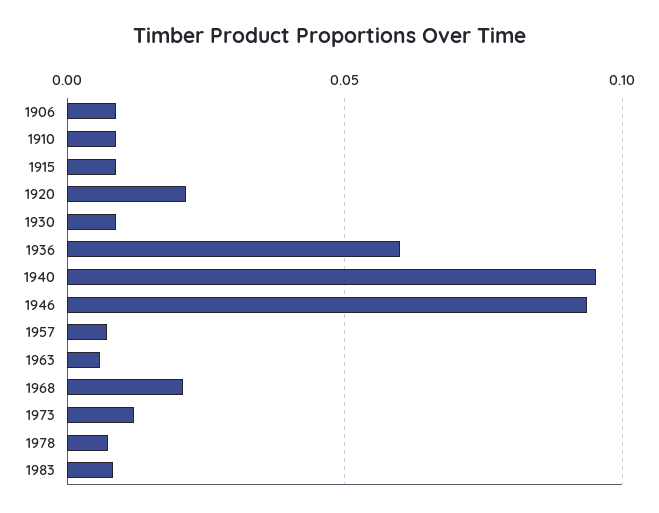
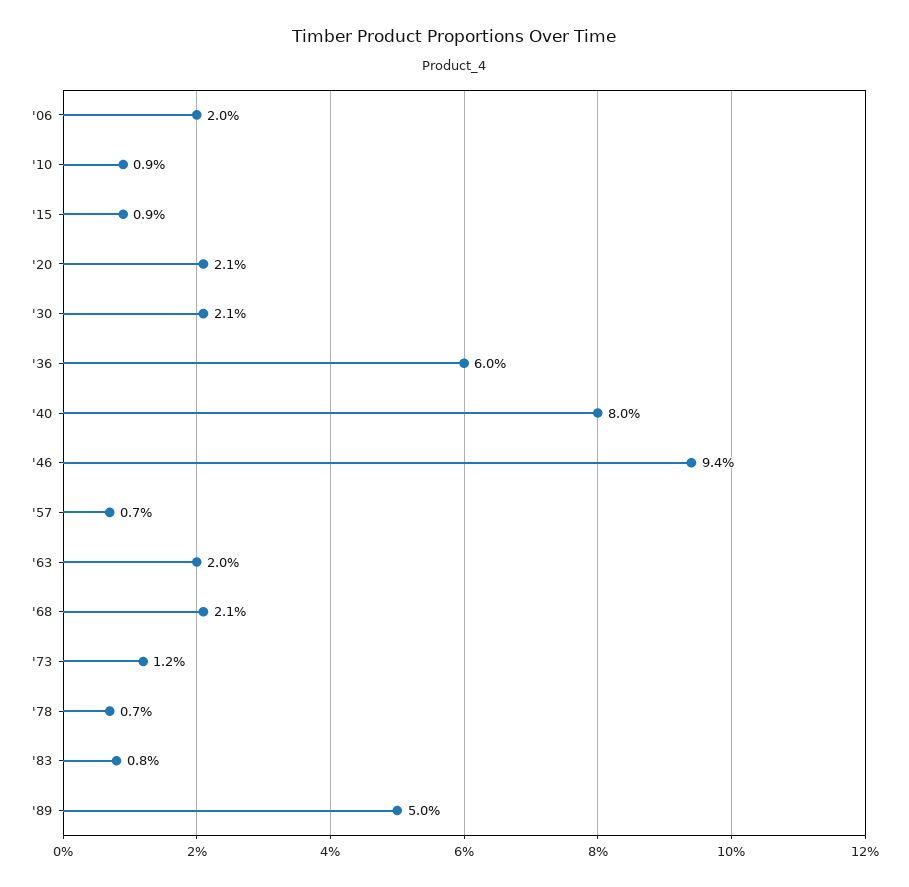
1906: 0.01 -> 0.02
1930: 0.01 -> 0.021
1940: 0.095 -> 0.08
1963: 0.005 -> 0.02
'89: none -> 0.05

